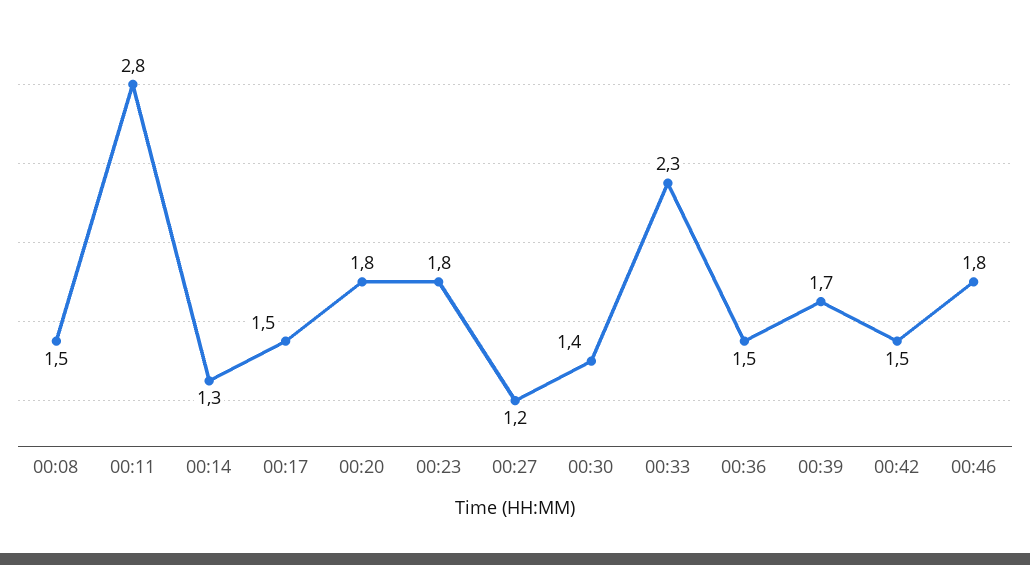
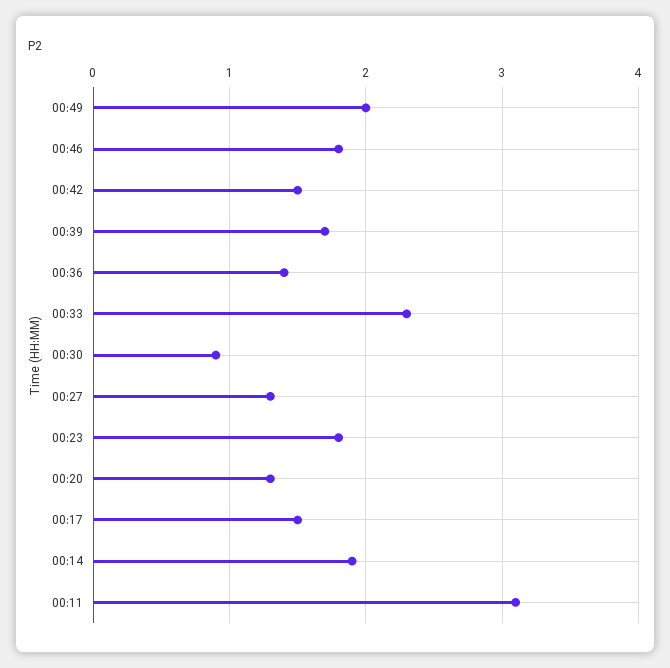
00:08: 1.5 -> none
00:11: 2.8 -> 3.1
00:14: 1.3 -> 1.9
00:20: 1.8 -> 1.3
00:27: 1.2 -> 1.3
00:30: 1.4 -> 0.9
00:36: 1.5 -> 1.4
00:49: none -> 2

